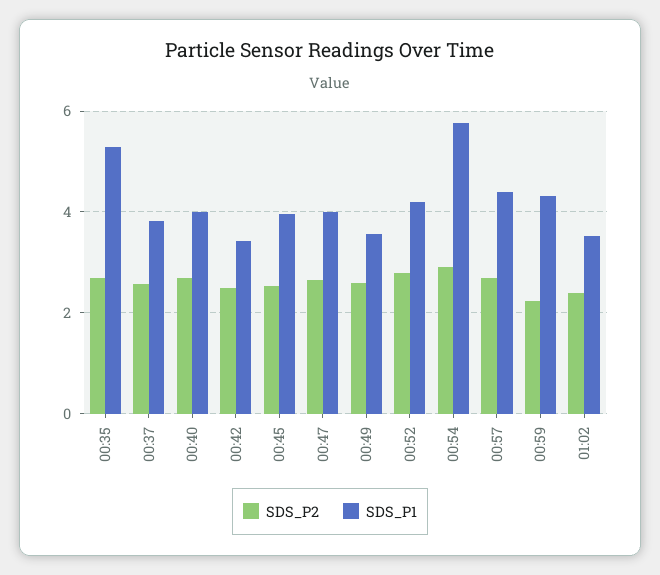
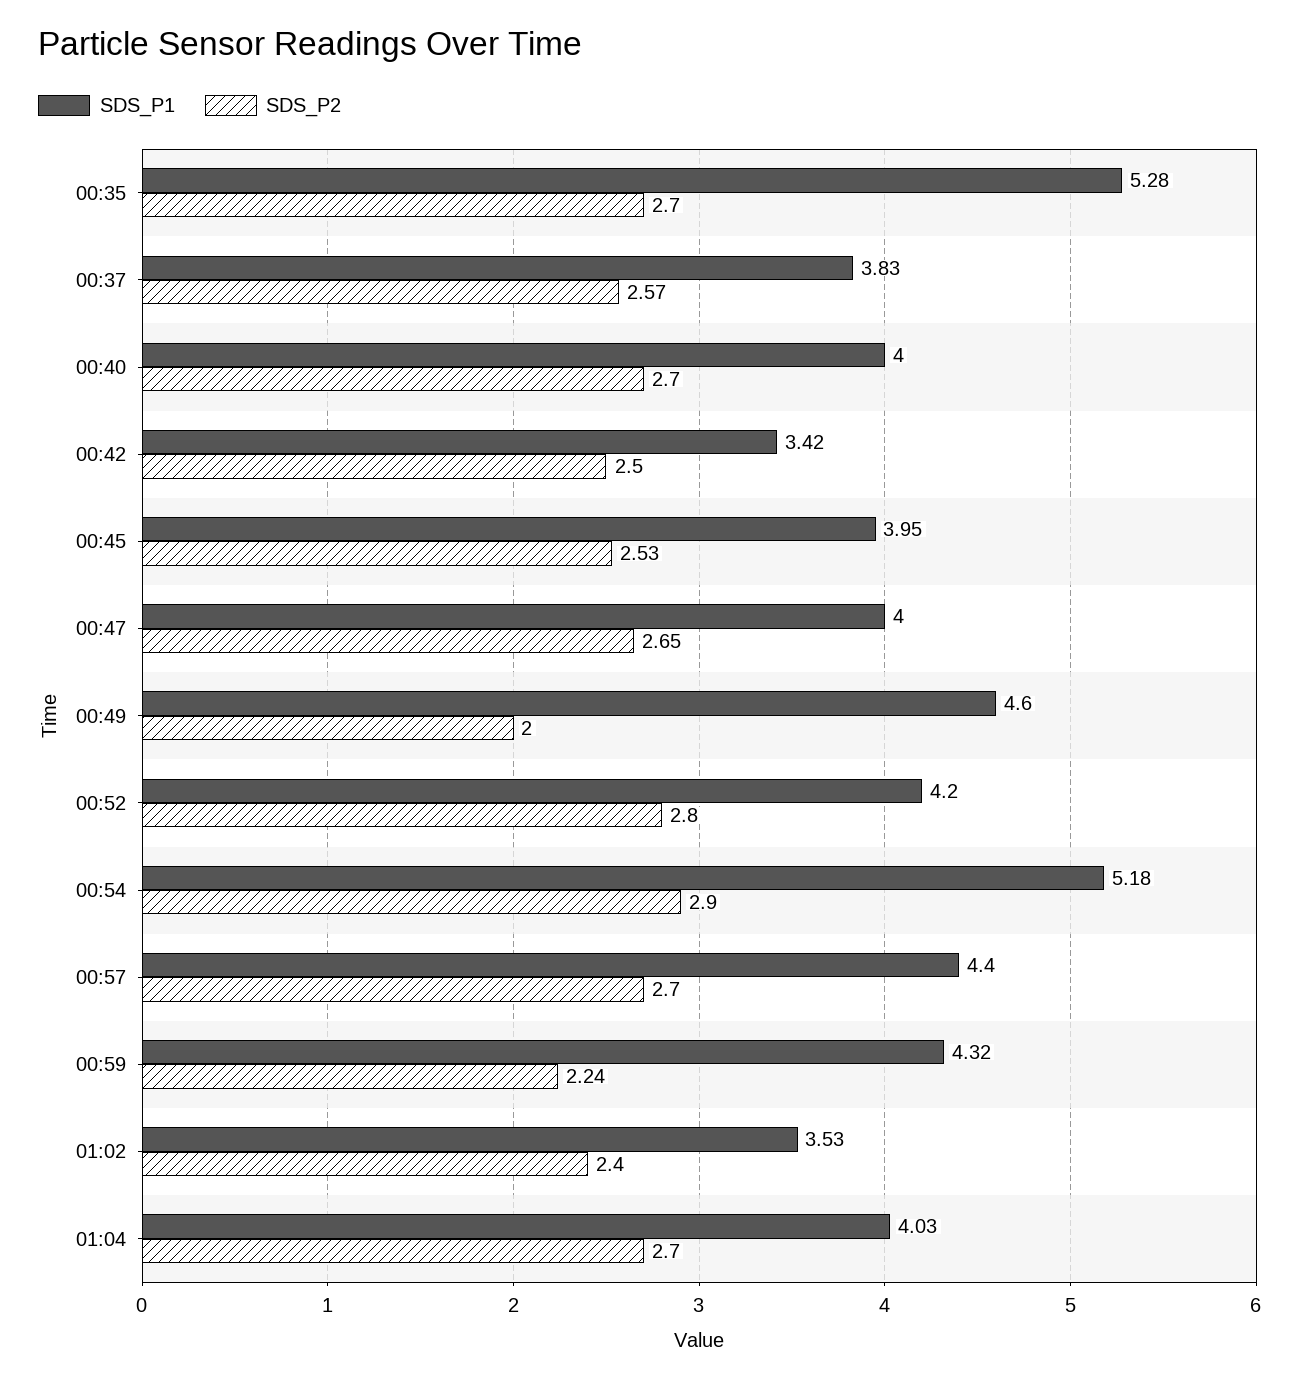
SDS_P2, 00:49: 2.6 -> 2
SDS_P1, 00:49: 3.6 -> 4.6
SDS_P1, 00:54: 5.8 -> 5.18
SDS_P1, 01:04: none -> 4.03
SDS_P2, 01:04: none -> 2.7

